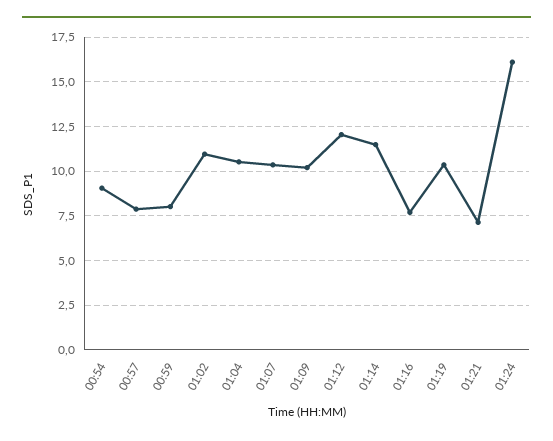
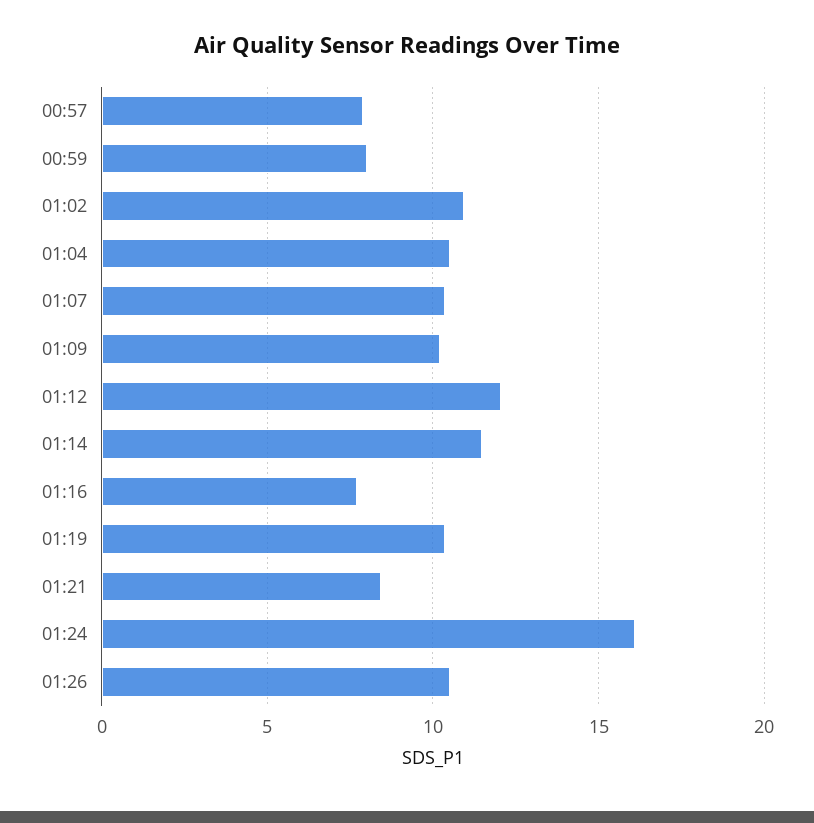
00:54: 9 -> none
01:21: 7 -> 8.5
01:26: none -> 10.5

